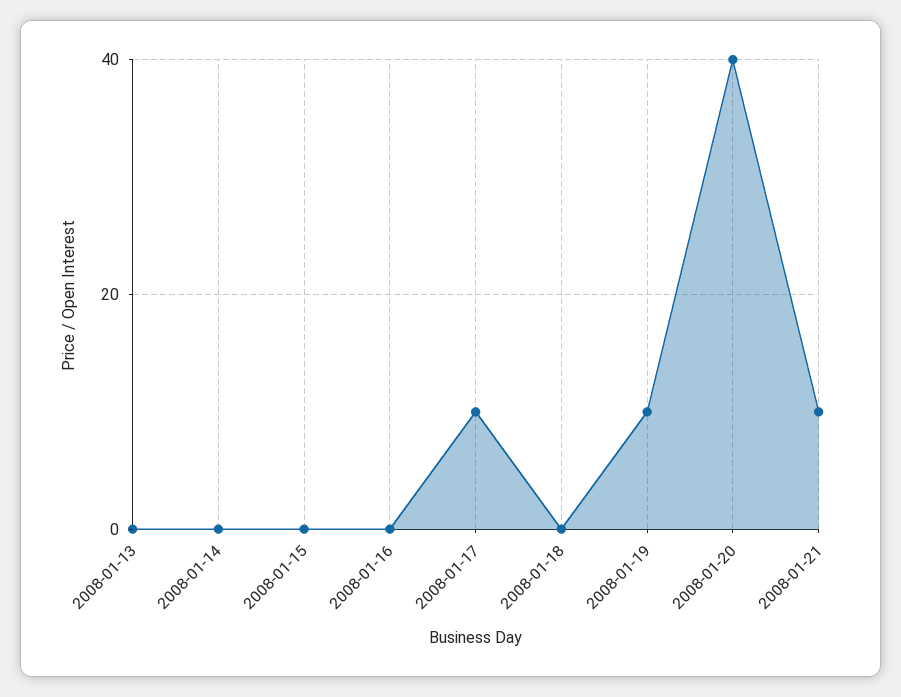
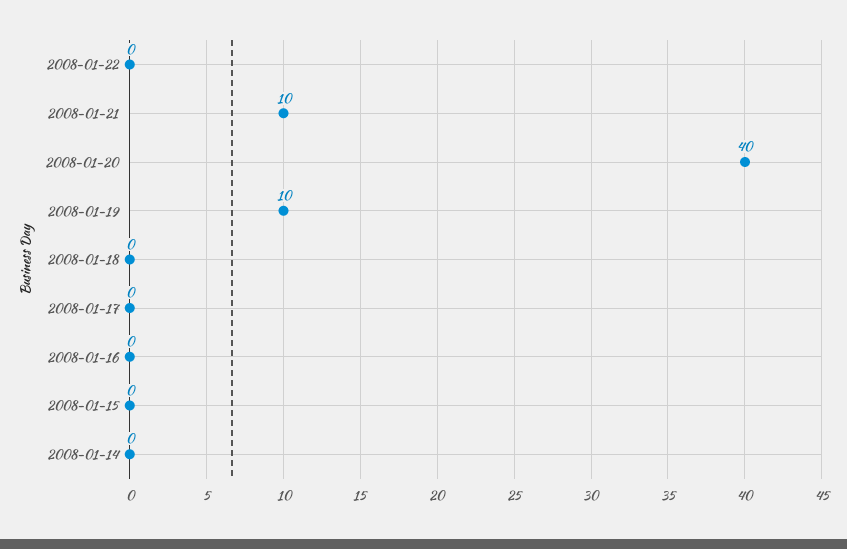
2008-01-13: 0 -> none
2008-01-17: 10 -> 0
2008-01-22: none -> 0

